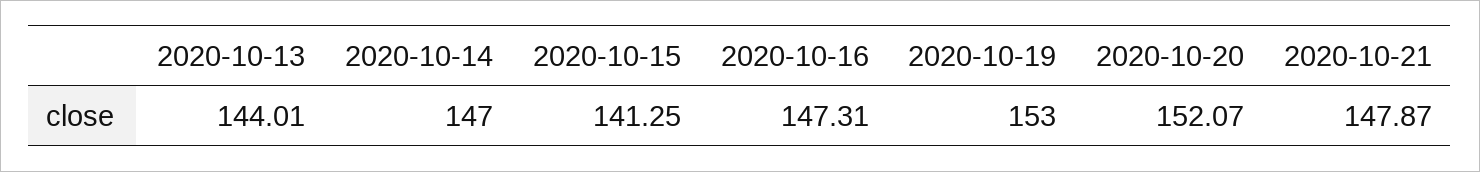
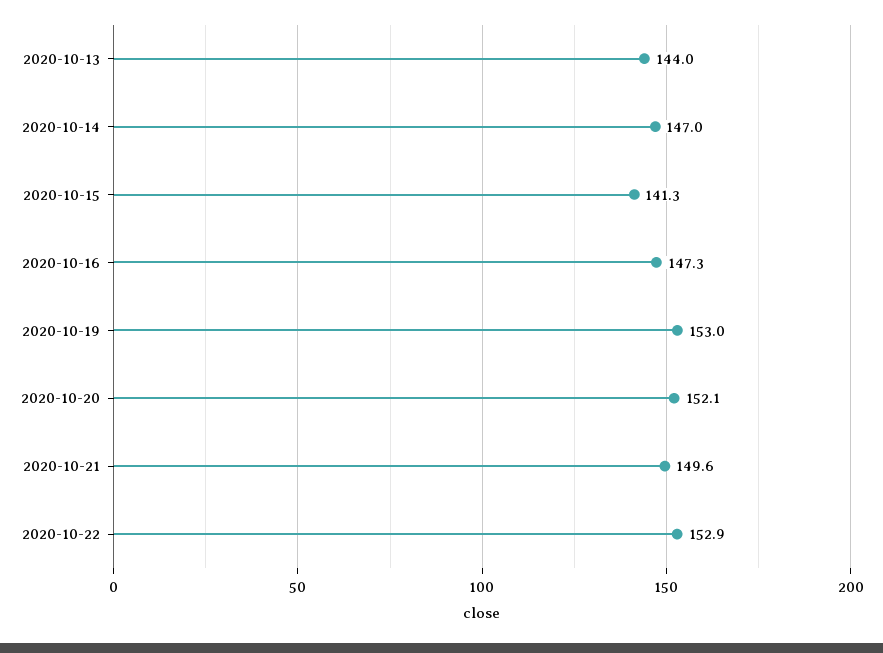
2020-10-21: 147.87 -> 149.6
2020-10-22: none -> 152.9

